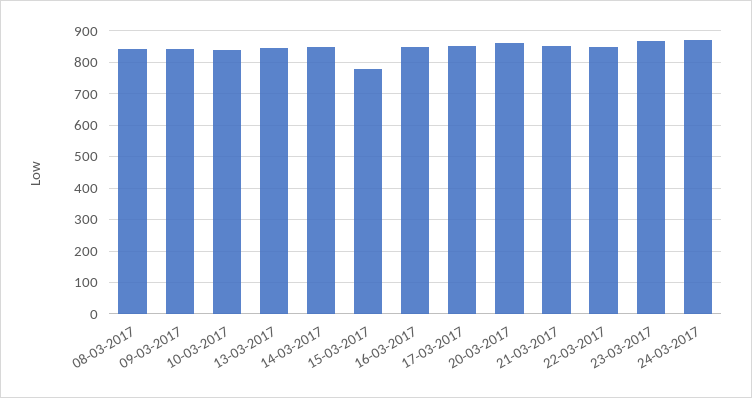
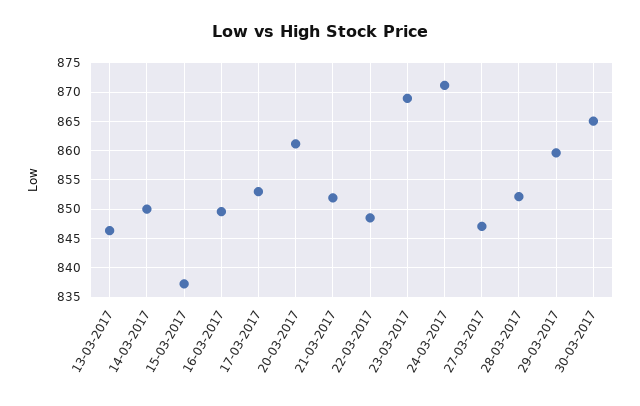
08-03-2017: 840 -> none
09-03-2017: 840 -> none
10-03-2017: 840 -> none
15-03-2017: 780 -> 837.5
27-03-2017: none -> 847.5
28-03-2017: none -> 852.5
29-03-2017: none -> 860
30-03-2017: none -> 865

